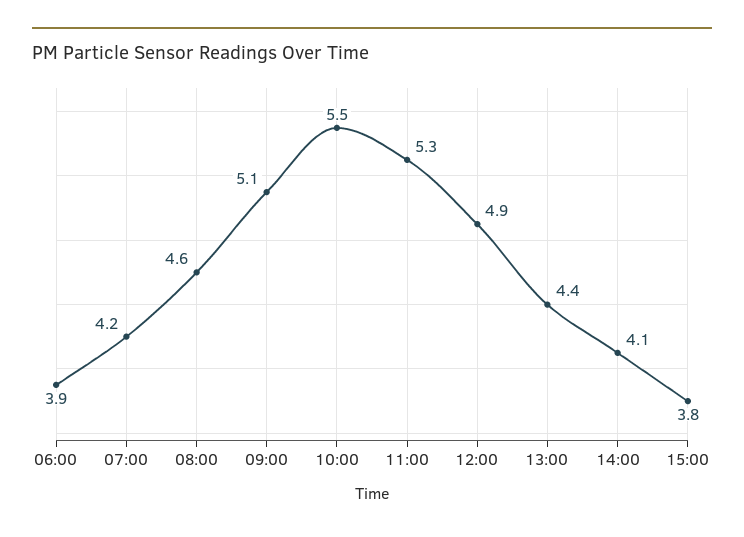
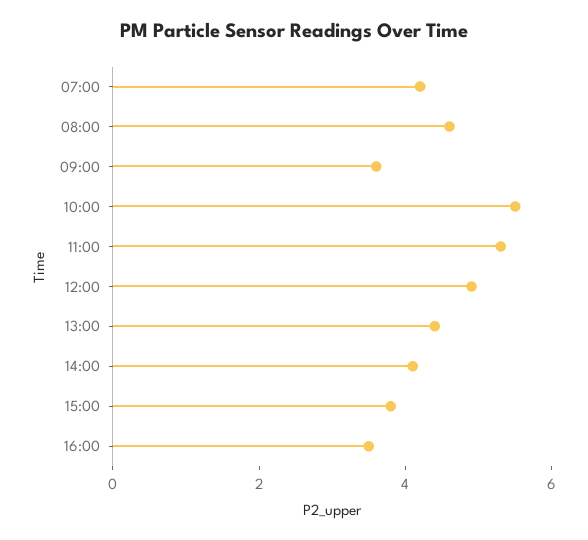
06:00: 3.9 -> none
09:00: 5.1 -> 3.5
16:00: none -> 3.5

